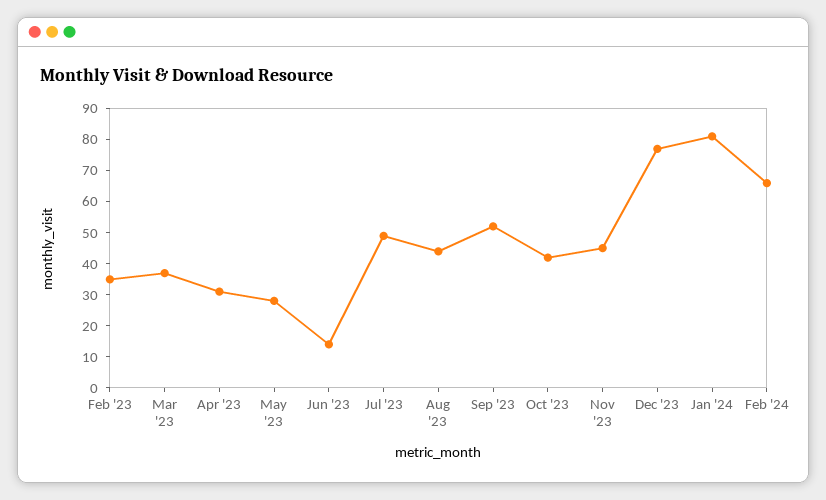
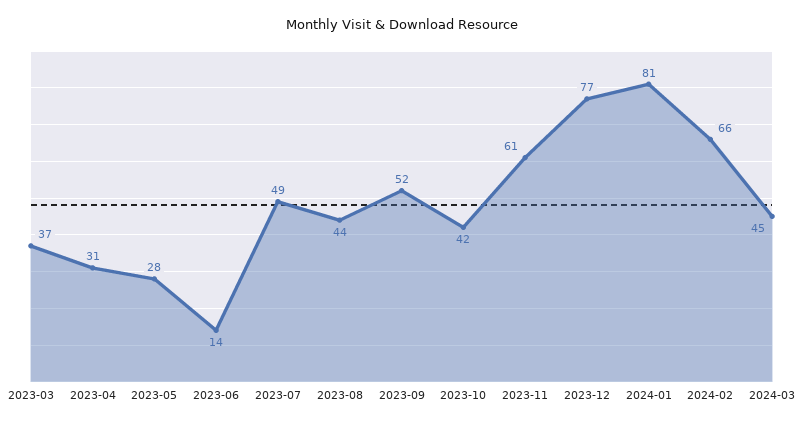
Feb '23: 35 -> none
Nov '23: 45 -> 61
2024-03: none -> 45

